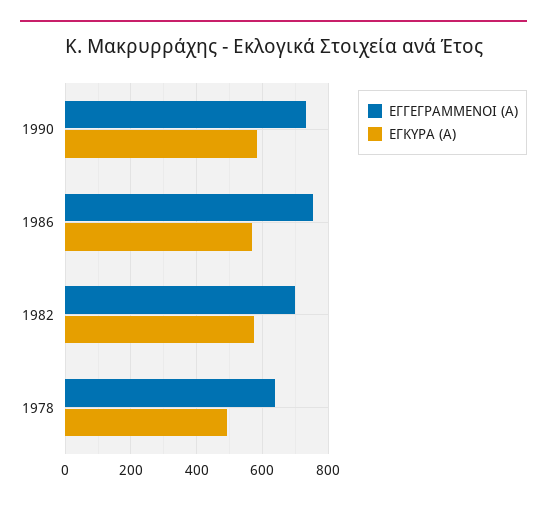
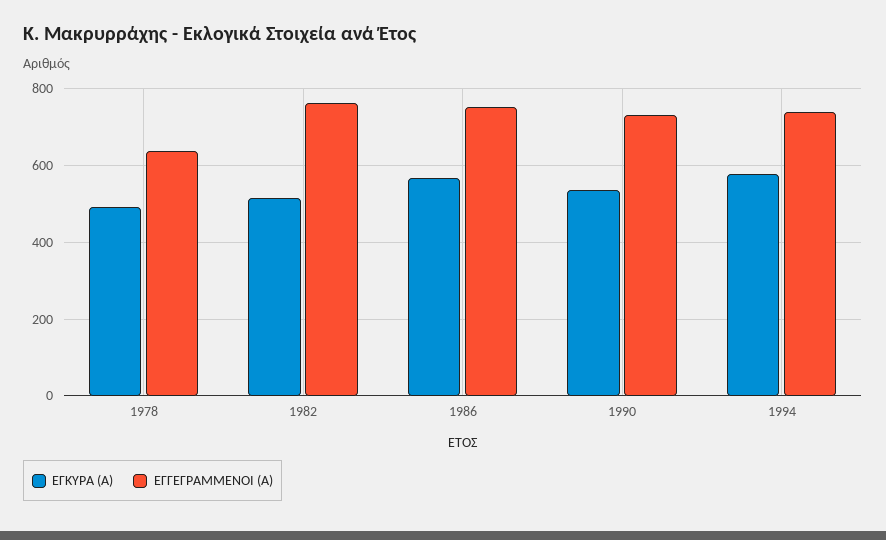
ΕΓΚΥΡΑ (Α), 1990: 580 -> 540
ΕΓΓΕΓΡΑΜΜΕΝΟΙ (Α), 1982: 700 -> 760
ΕΓΚΥΡΑ (Α), 1982: 580 -> 520
ΕΓΚΥΡΑ (Α), 1994: none -> 580
ΕΓΓΕΓΡΑΜΜΕΝΟΙ (Α), 1994: none -> 740

